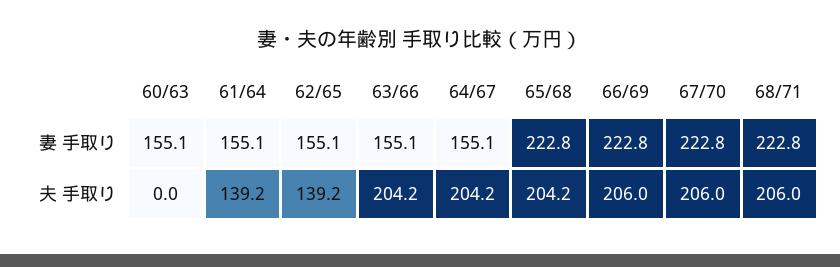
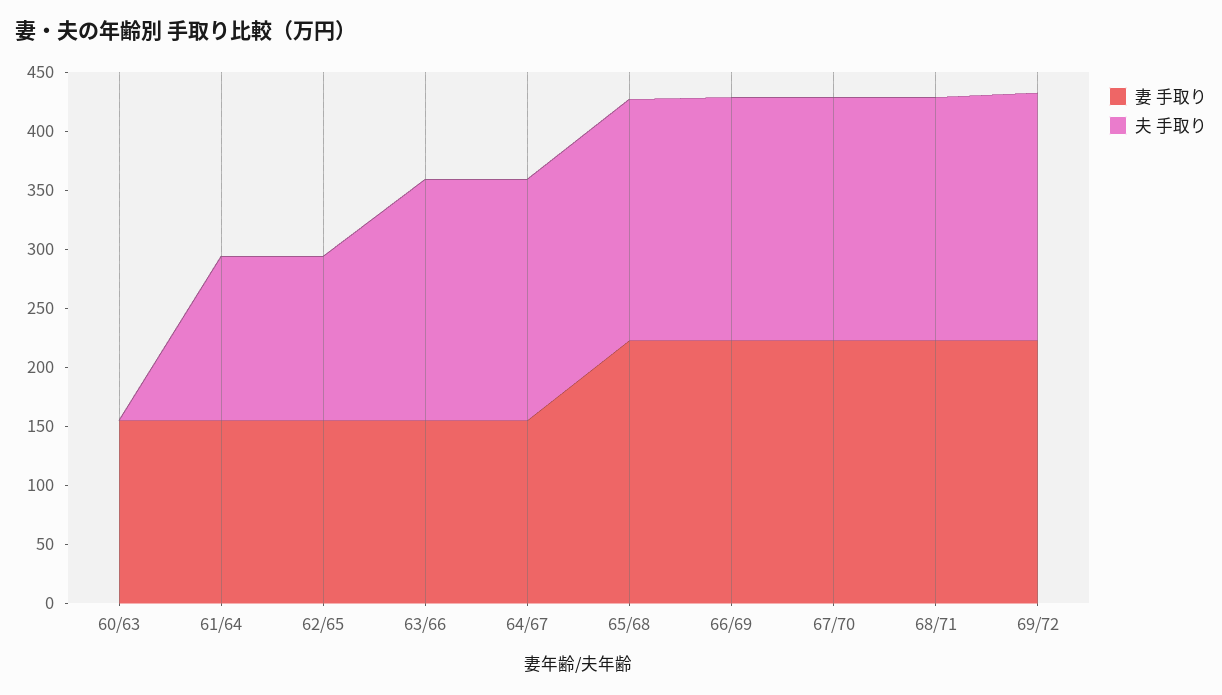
妻 手取り, 69/72: none -> 220
夫 手取り, 69/72: none -> 210

